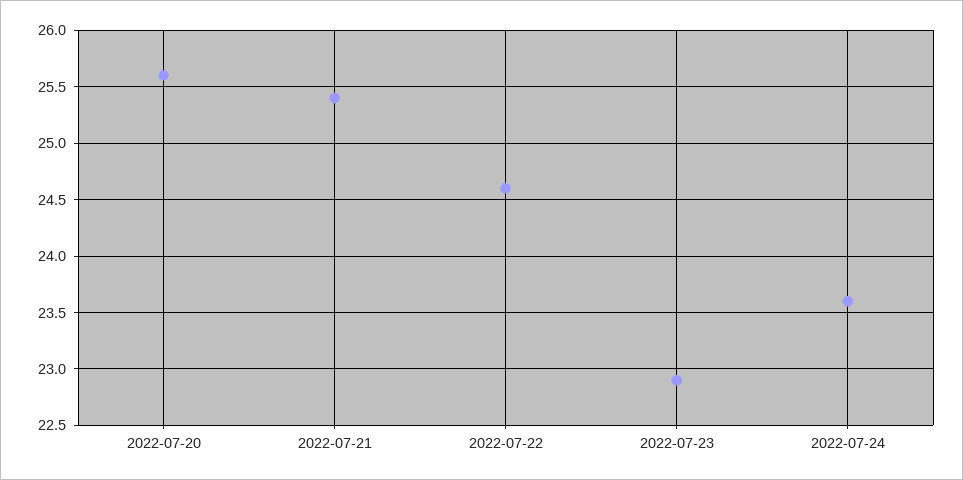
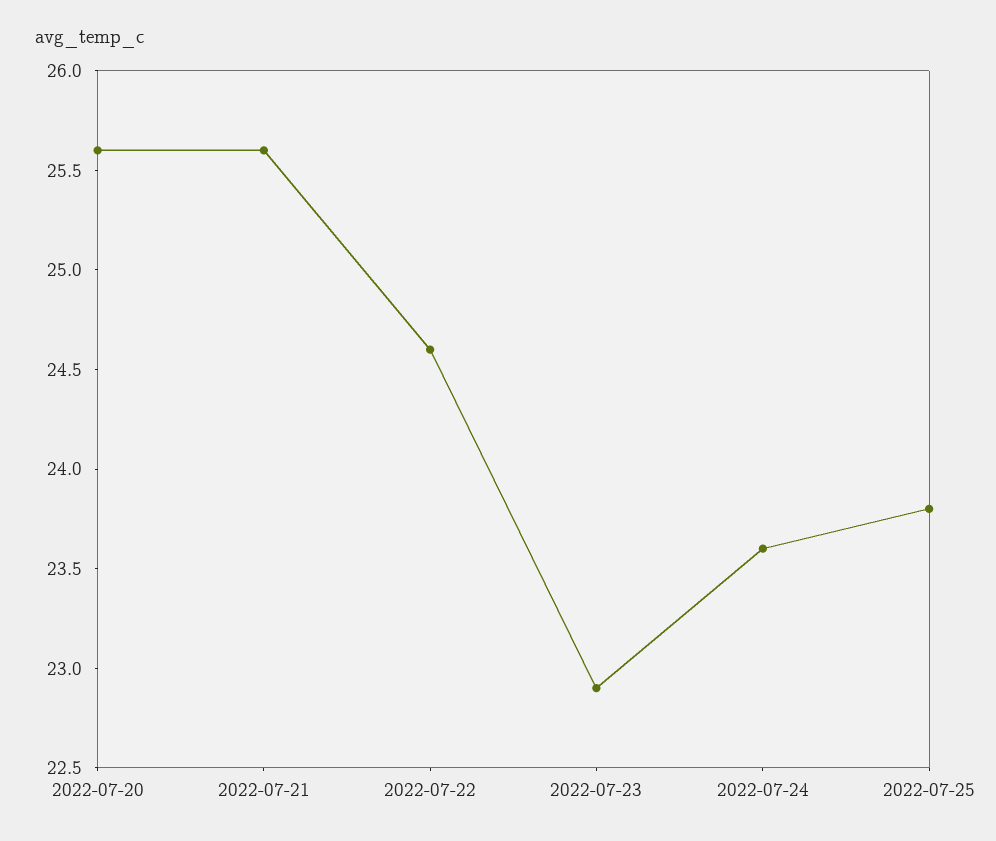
2022-07-21: 25.4 -> 25.6
2022-07-25: none -> 23.8

